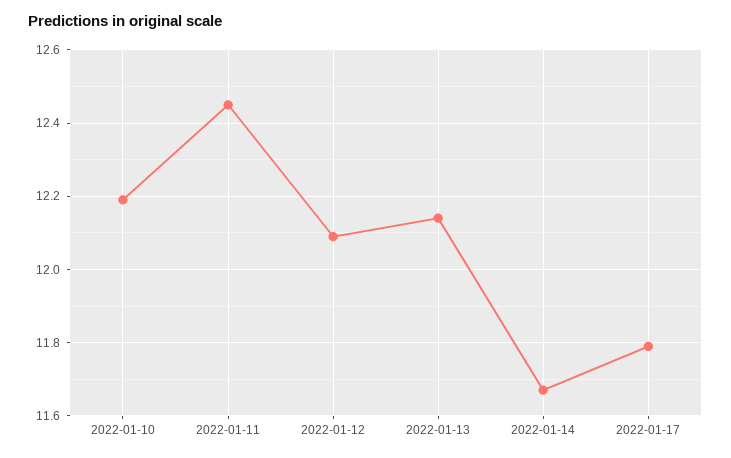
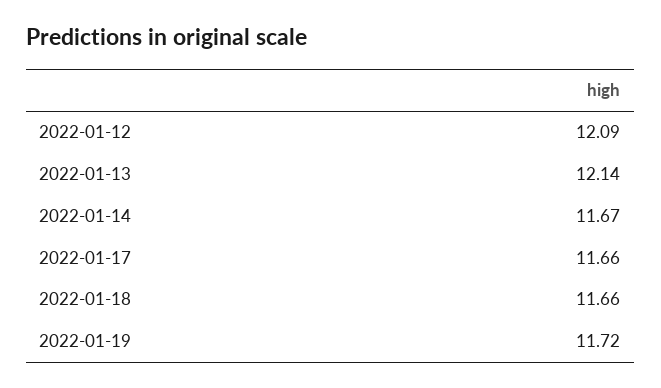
2022-01-10: 12.2 -> none
2022-01-11: 12.45 -> none
2022-01-17: 11.8 -> 11.66
2022-01-18: none -> 11.66
2022-01-19: none -> 11.72

